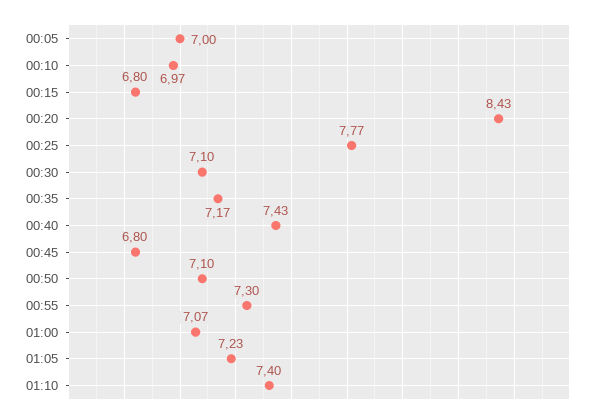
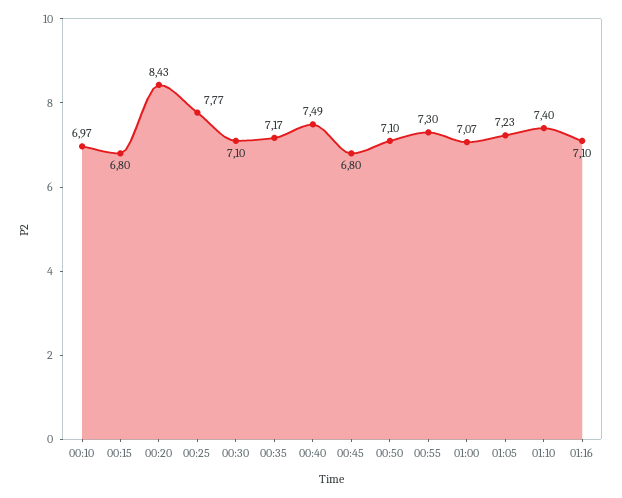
00:05: 7 -> none
00:40: 7.43 -> 7.49
01:16: none -> 7.1

